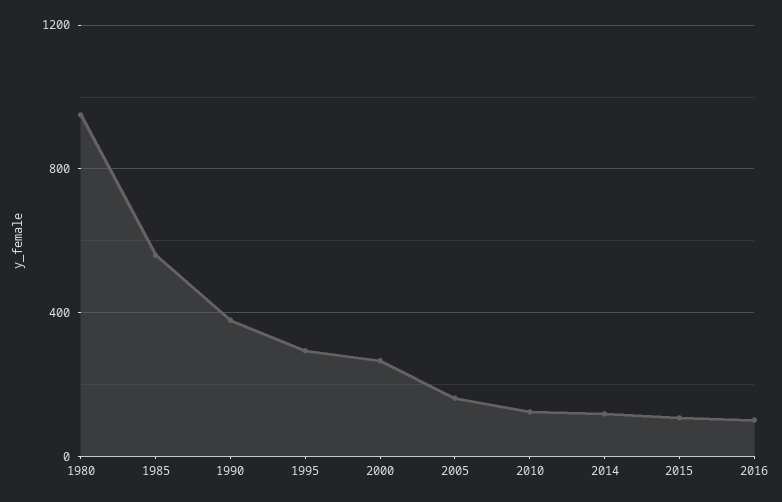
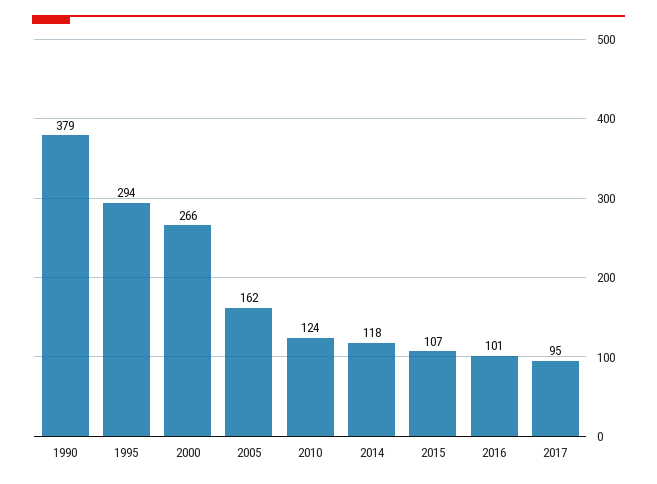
1980: 950 -> none
1985: 550 -> none
2017: none -> 95

